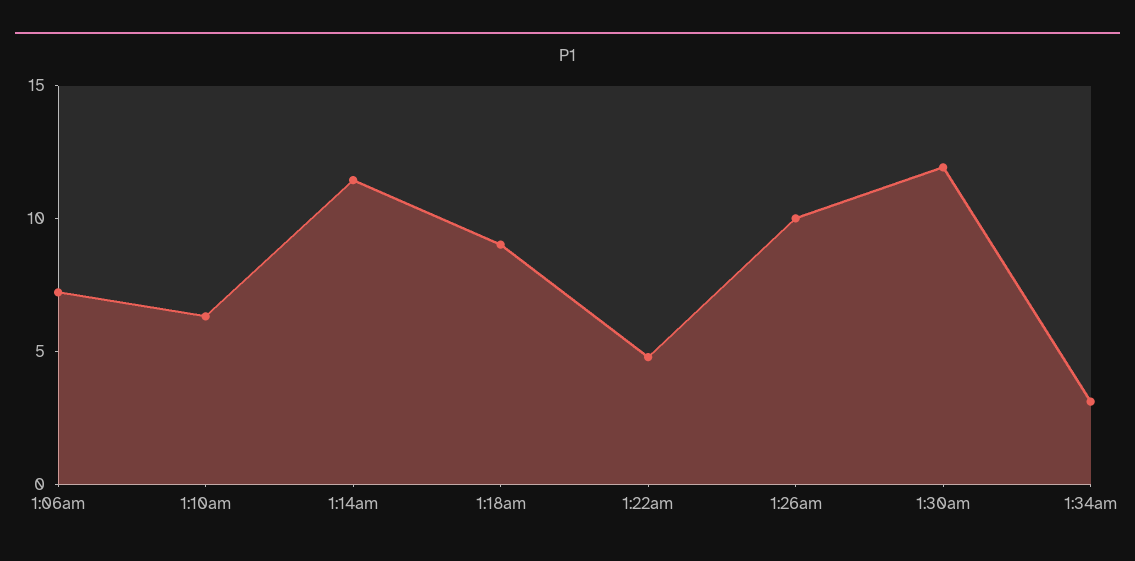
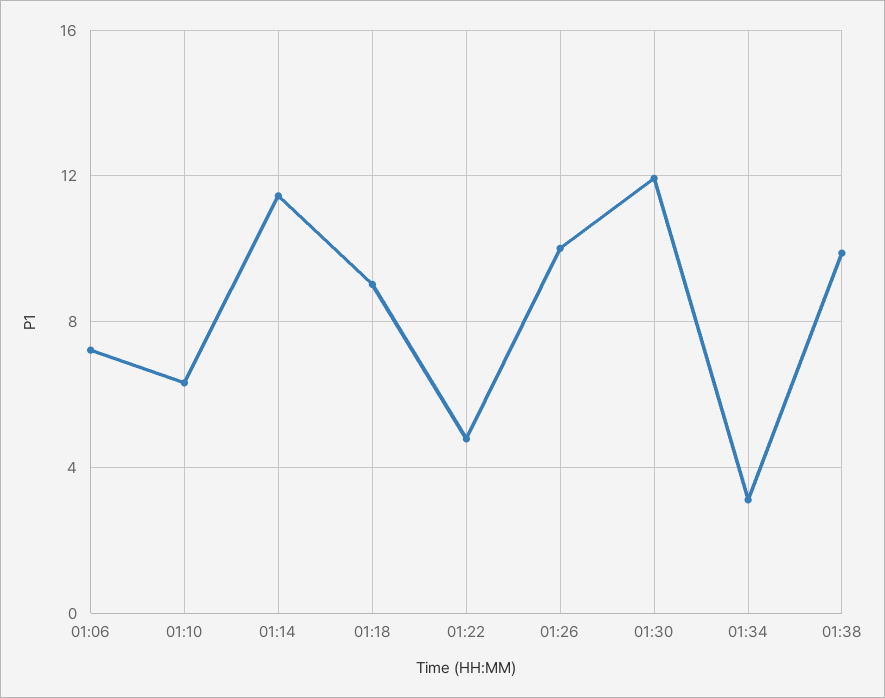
01:38: none -> 10

